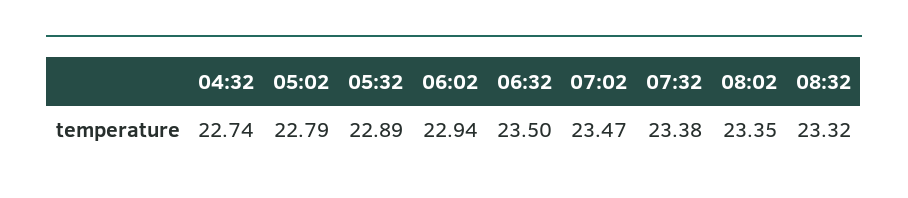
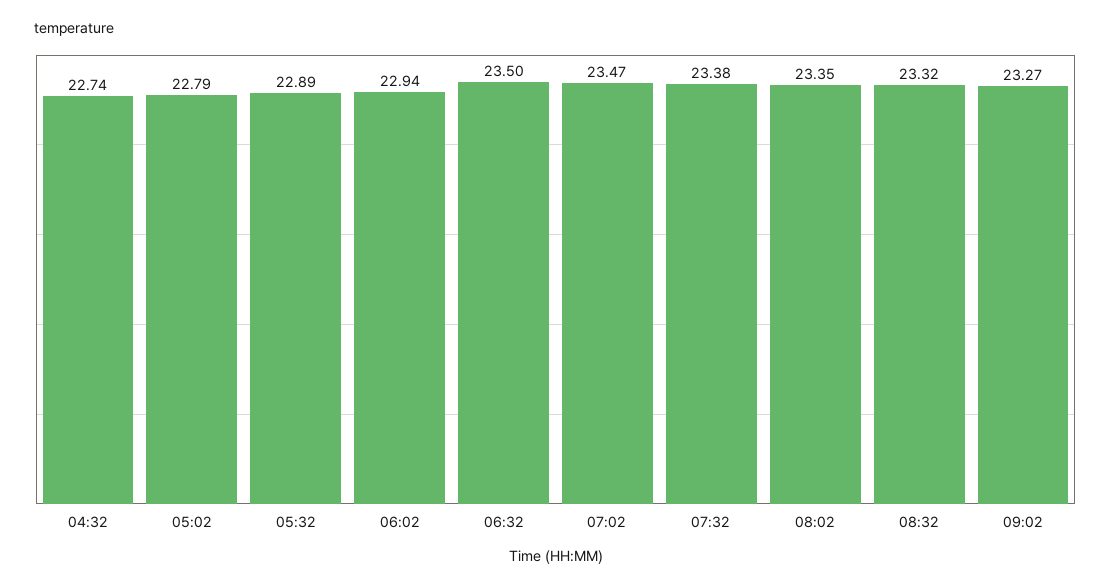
09:02: none -> 23.27

